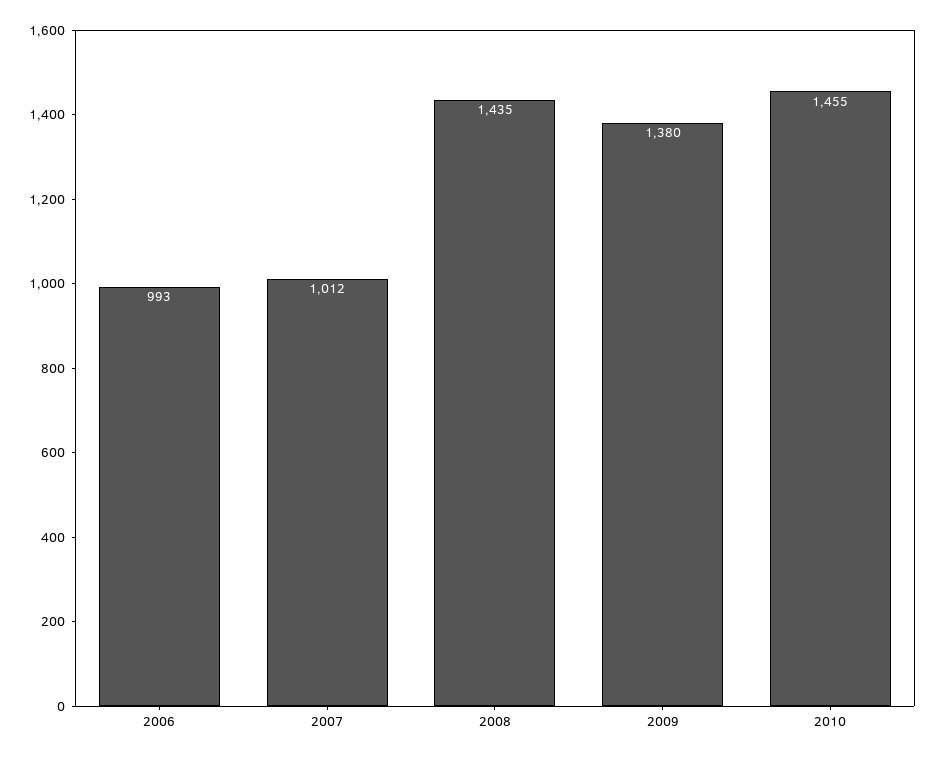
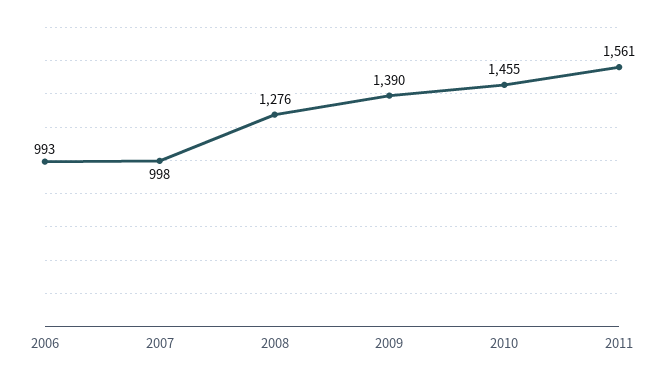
2007: 1012 -> 998
2008: 1435 -> 1276
2009: 1380 -> 1390
2011: none -> 1561

